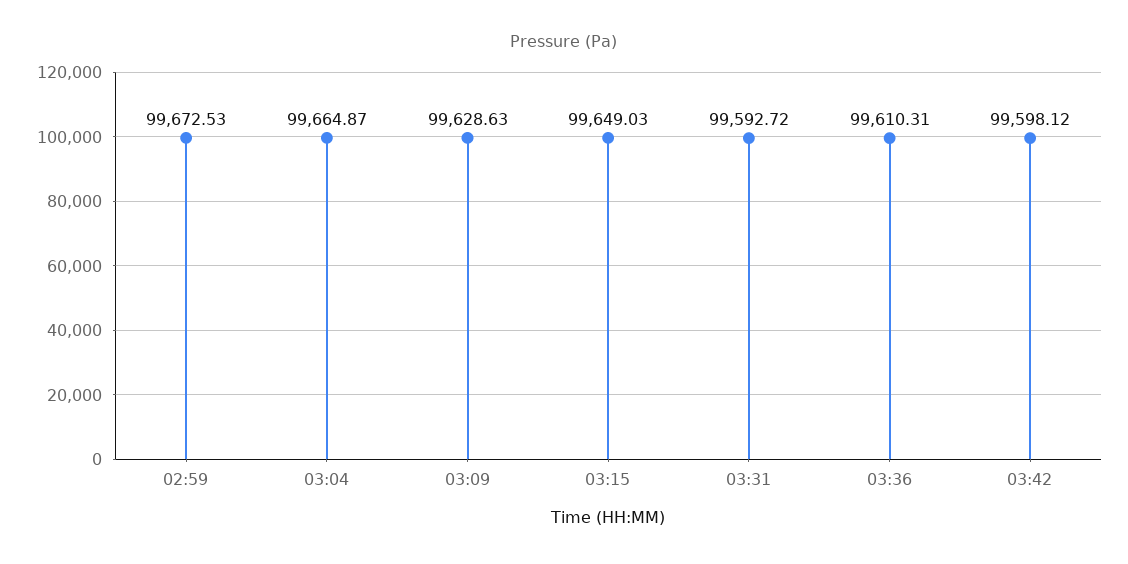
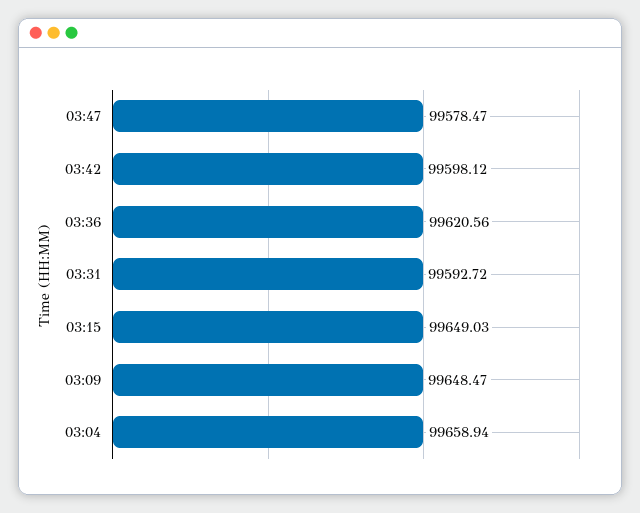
02:59: 99672.53 -> none
03:04: 99664.87 -> 99658.94
03:09: 99628.63 -> 99648.47
03:36: 99610.31 -> 99620.56
03:47: none -> 99578.47

